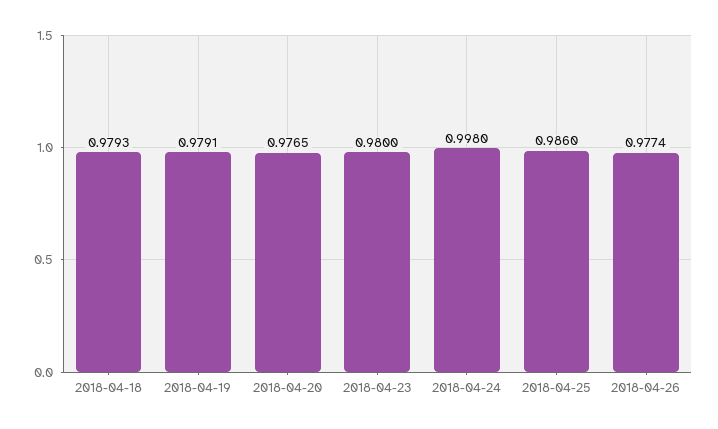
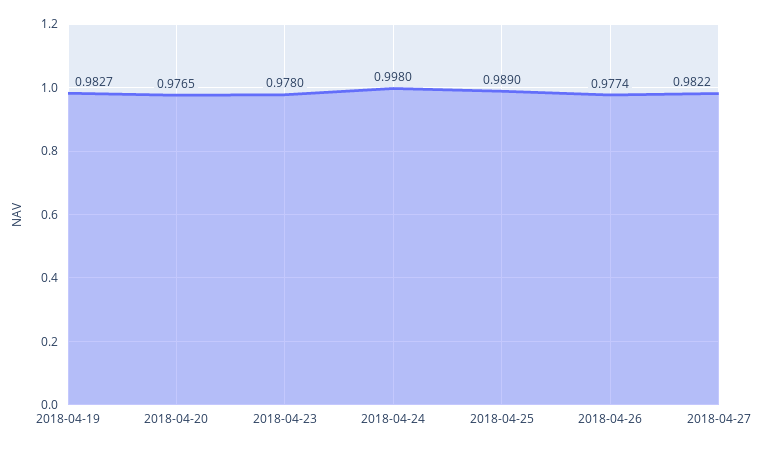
2018-04-18: 0.9793 -> none
2018-04-19: 0.9791 -> 0.9827
2018-04-23: 0.98 -> 0.978
2018-04-25: 0.986 -> 0.989
2018-04-27: none -> 0.9822

